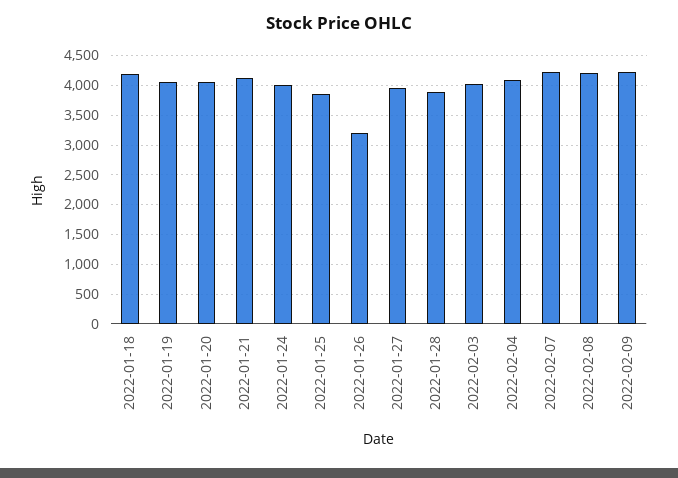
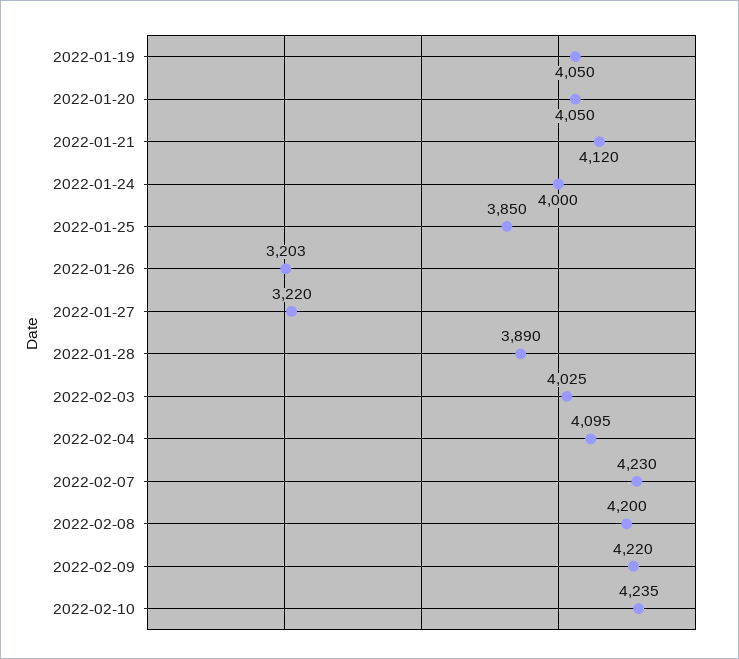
2022-01-18: 4250 -> none
2022-01-27: 4000 -> 3220
2022-02-10: none -> 4235

